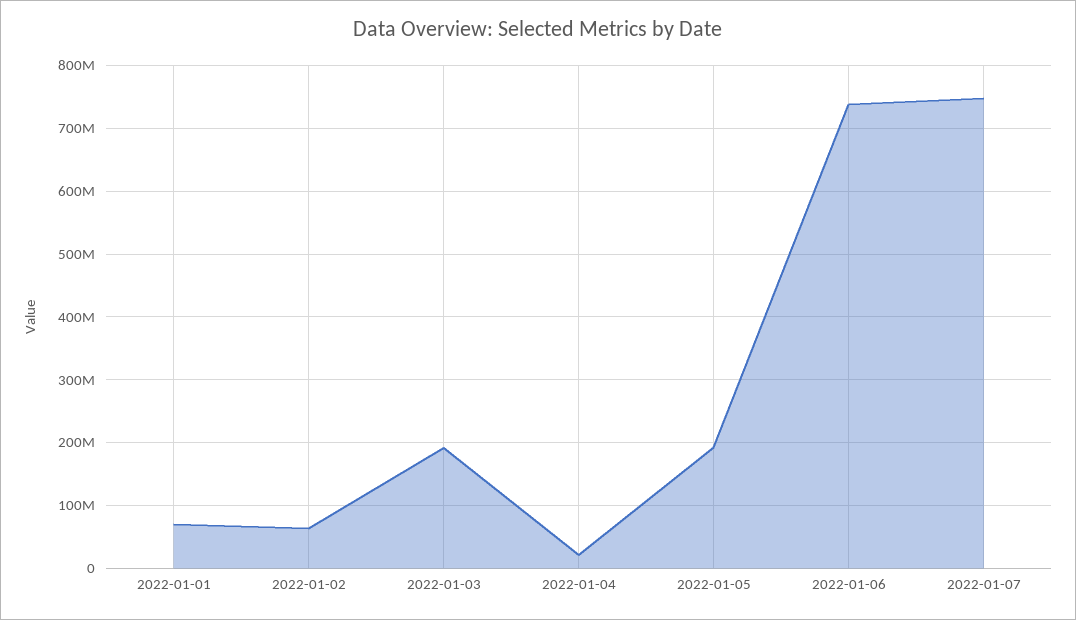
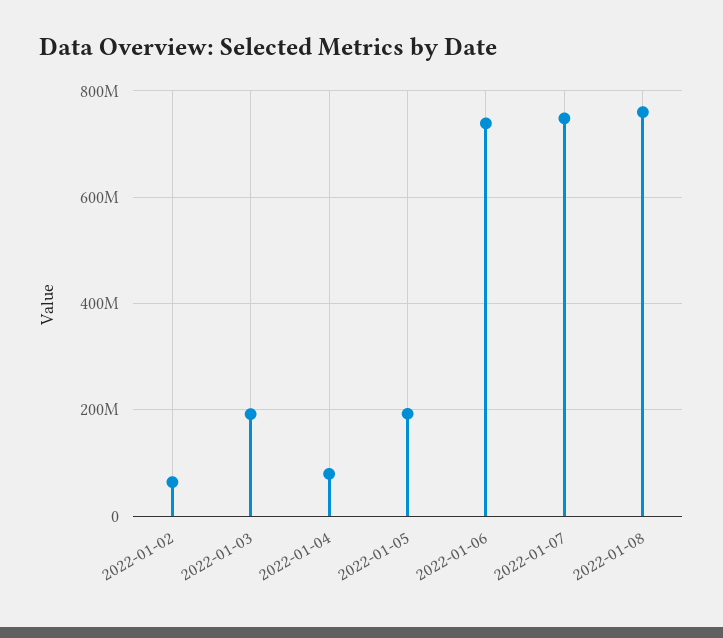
2022-01-01: 70000000 -> none
2022-01-04: 20000000 -> 80000000
2022-01-08: none -> 760000000

